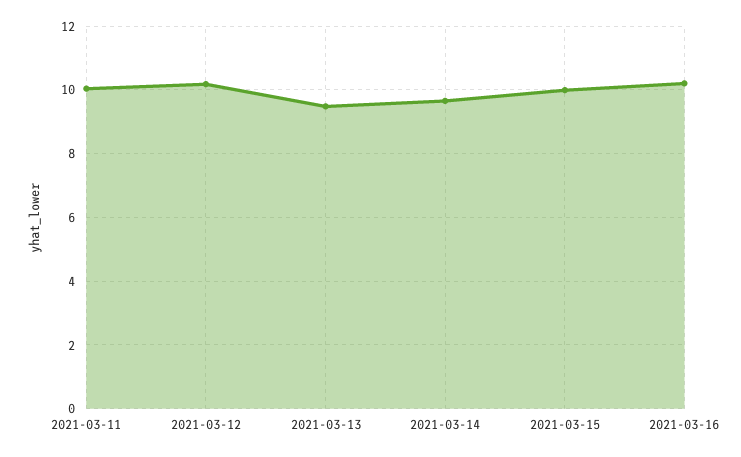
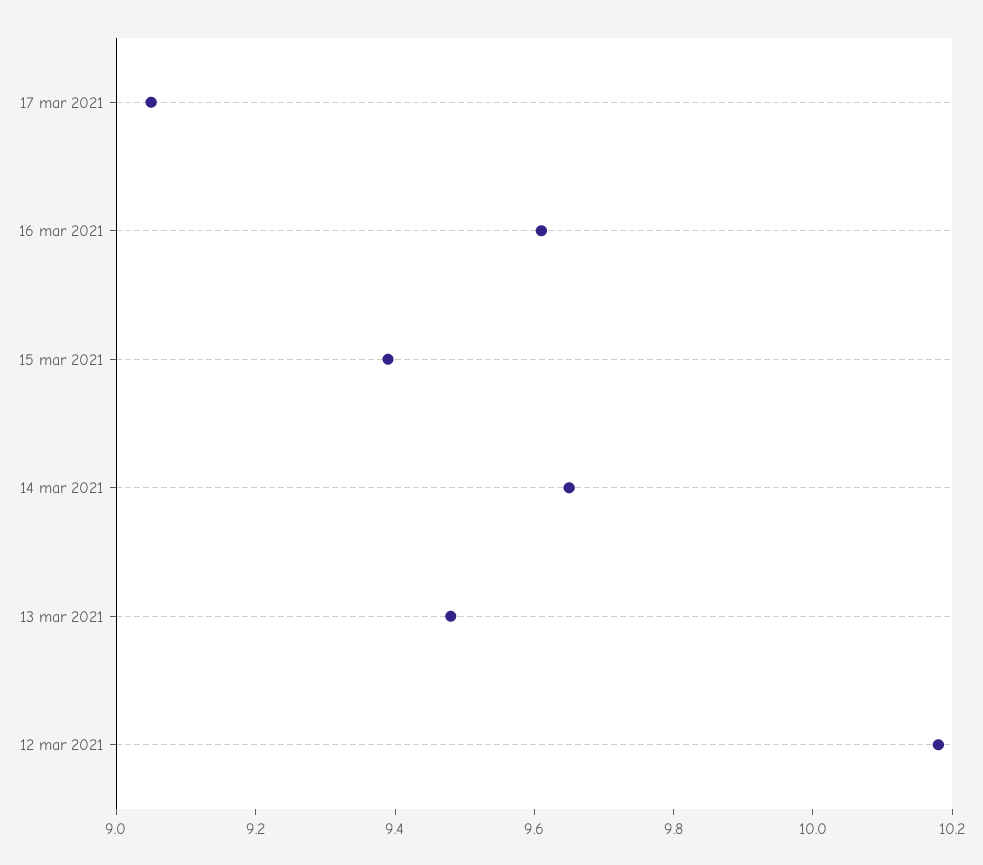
2021-03-11: 10 -> none
2021-03-15: 10 -> 9.4
2021-03-16: 10.2 -> 9.6
17 mar 2021: none -> 9.05

